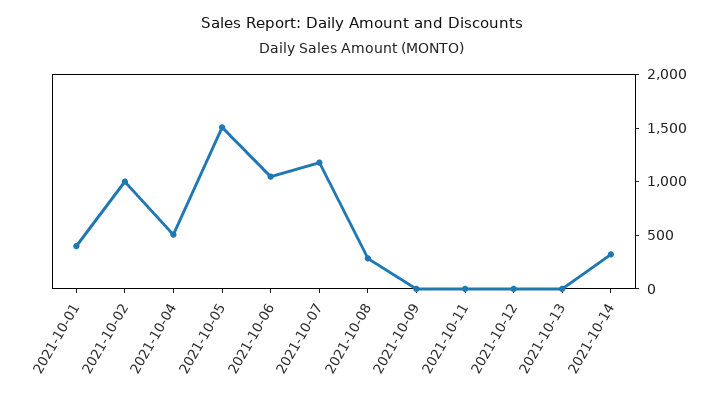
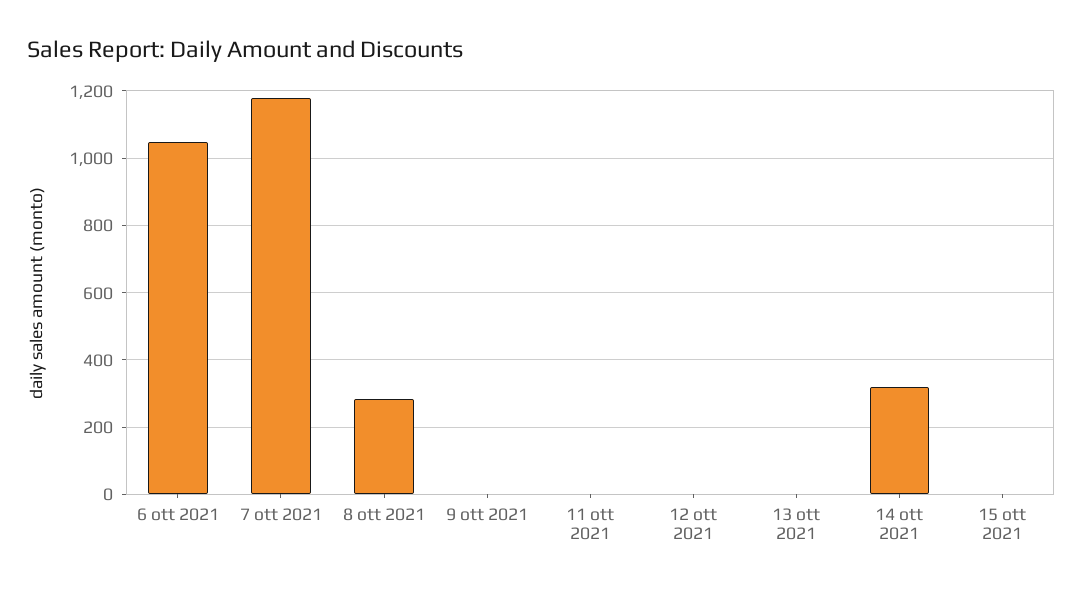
2021-10-01: 400 -> none
2021-10-02: 1000 -> none
2021-10-04: 500 -> none
2021-10-05: 1500 -> none
15 ott 2021: none -> 0

